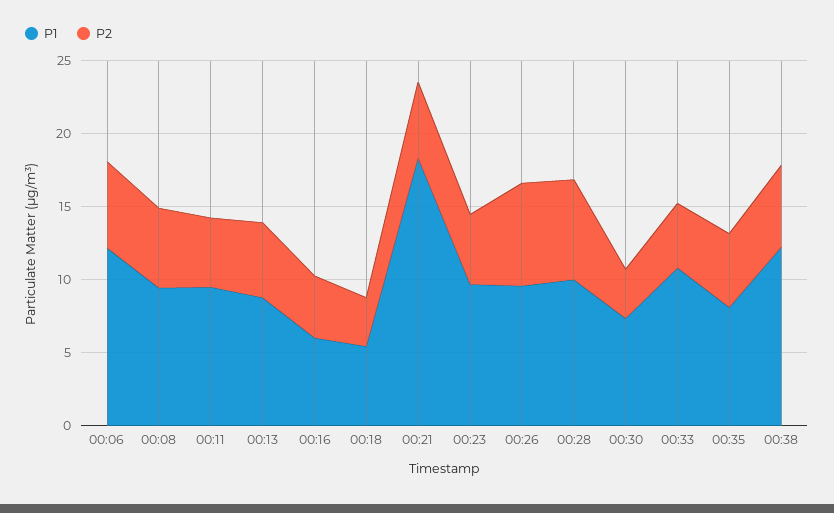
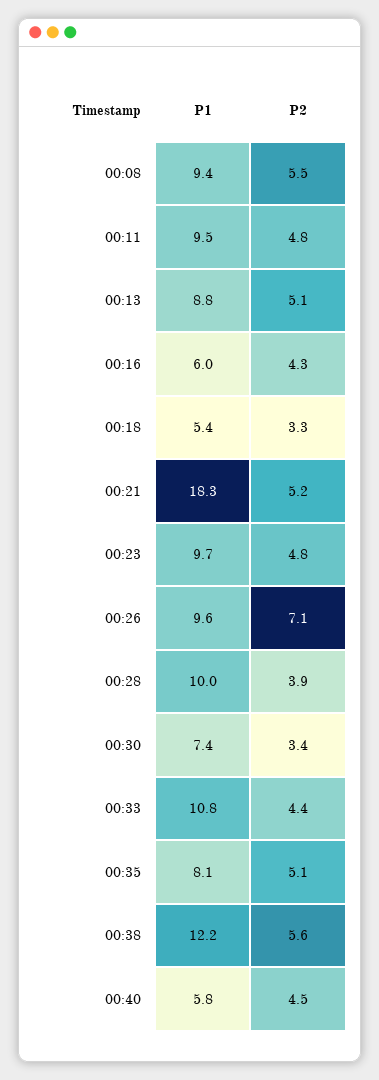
P1, 00:06: 12 -> none
P2, 00:06: 6 -> none
P2, 00:28: 7 -> 3.9
P1, 00:40: none -> 5.8
P2, 00:40: none -> 4.5

